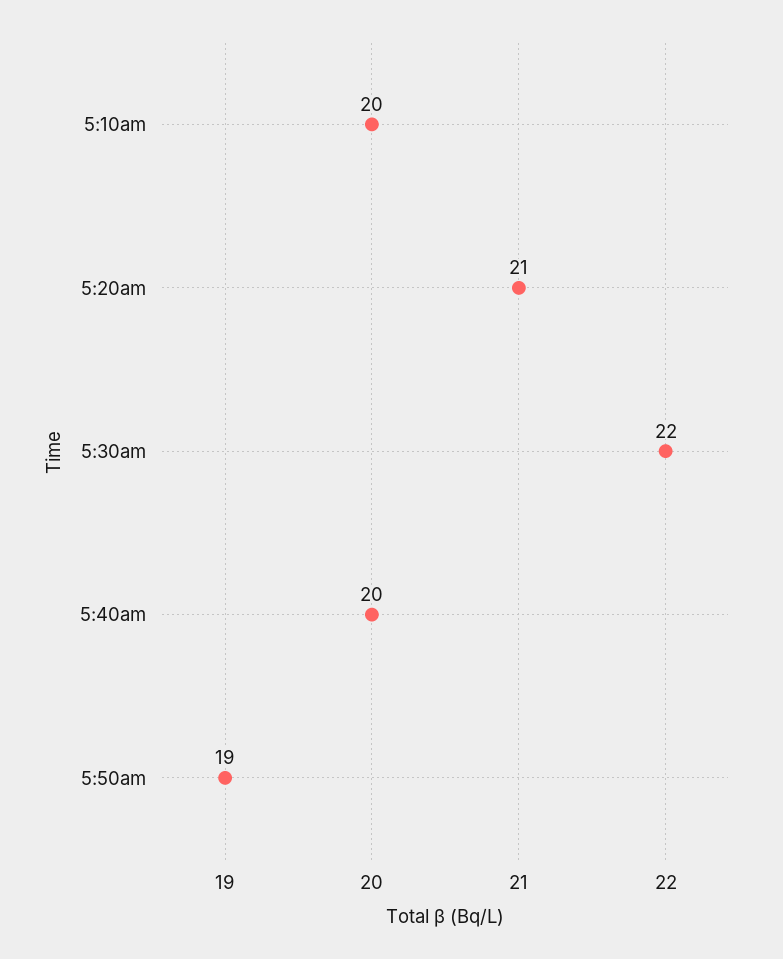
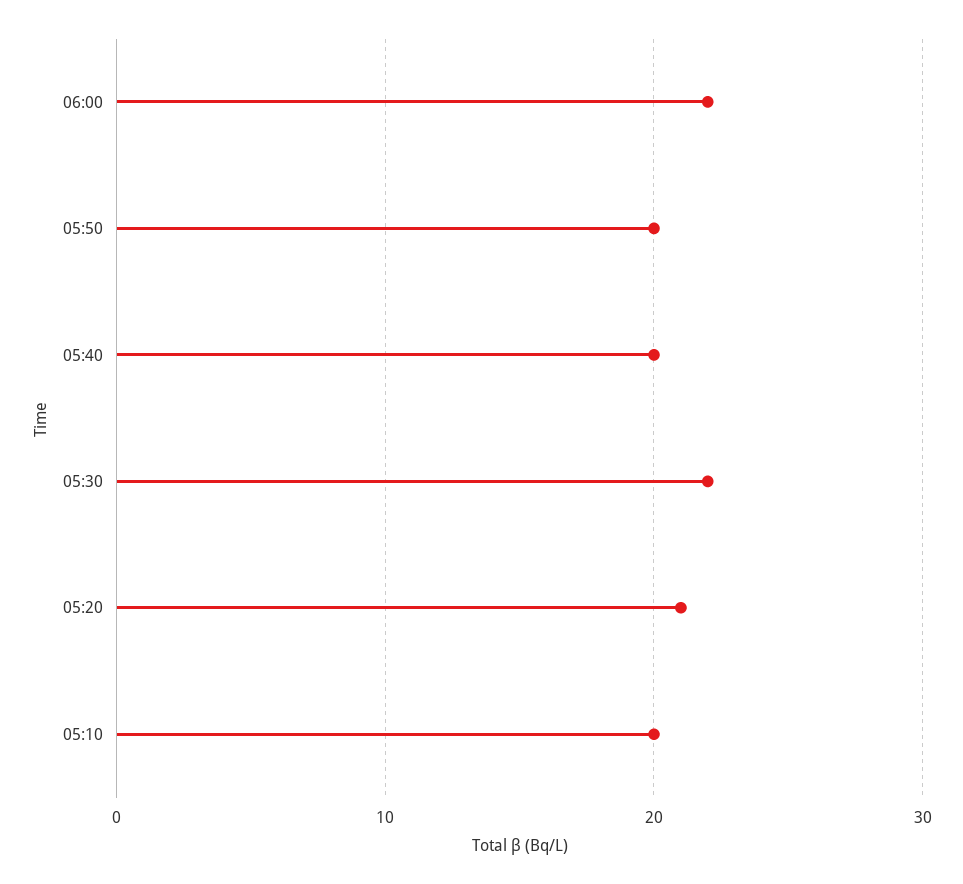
5:50am: 19 -> 20
06:00: none -> 22

